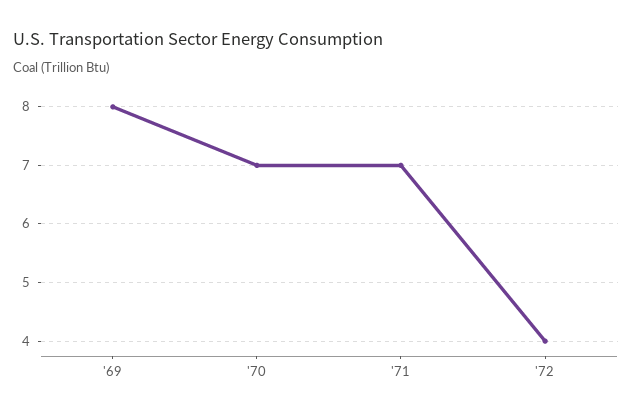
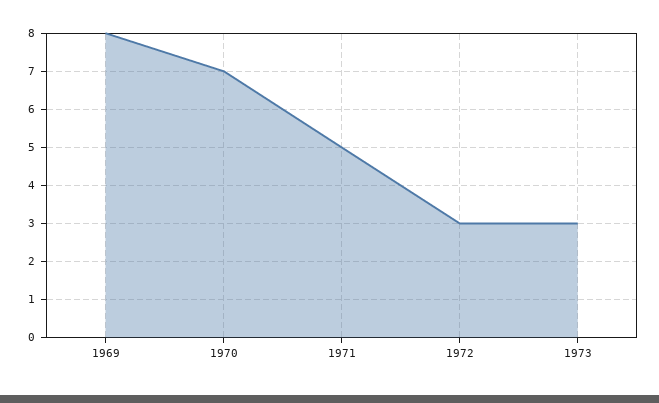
'71: 7 -> 5
'72: 4 -> 3
1973: none -> 3

